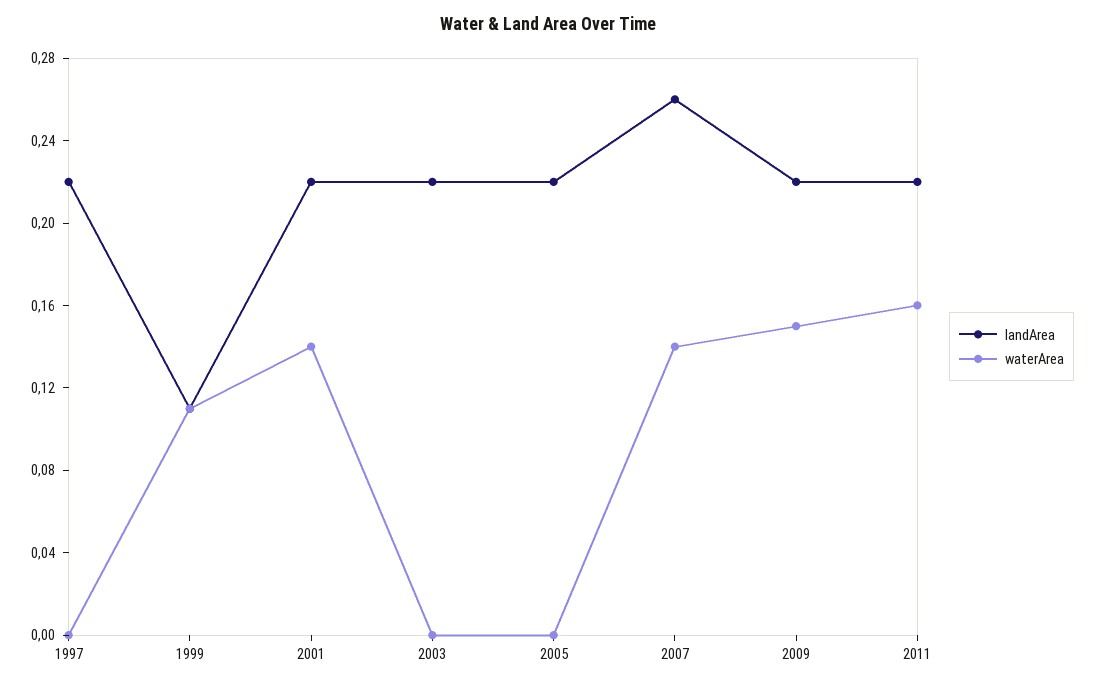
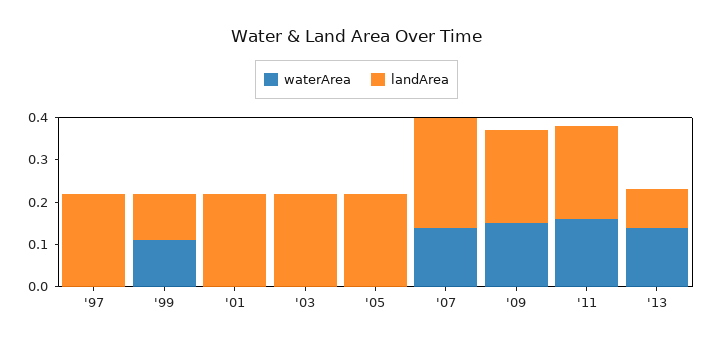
waterArea, 2001: 0.14 -> 0
waterArea, '13: none -> 0.15
landArea, '13: none -> 0.1

